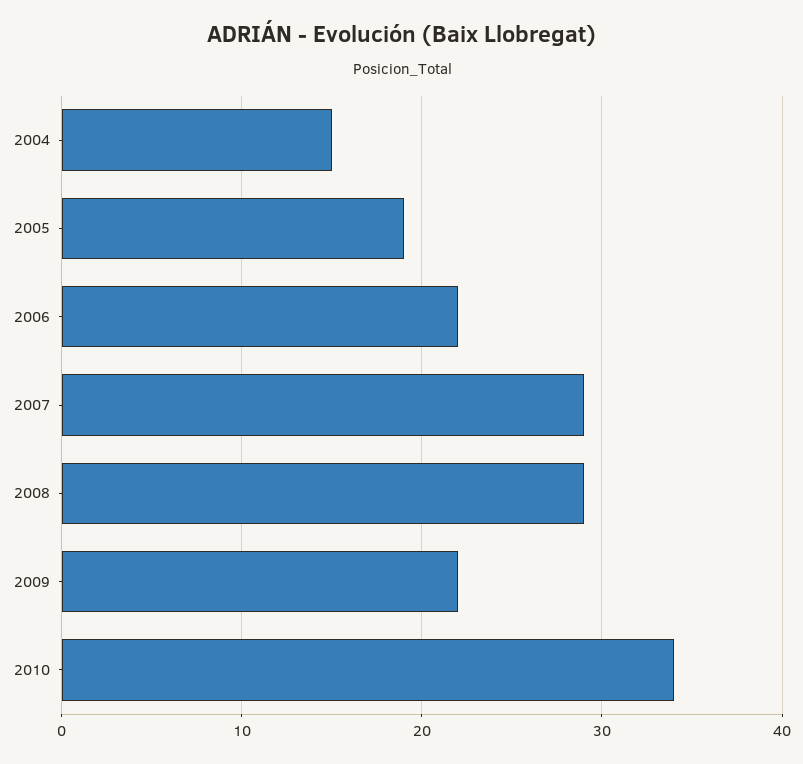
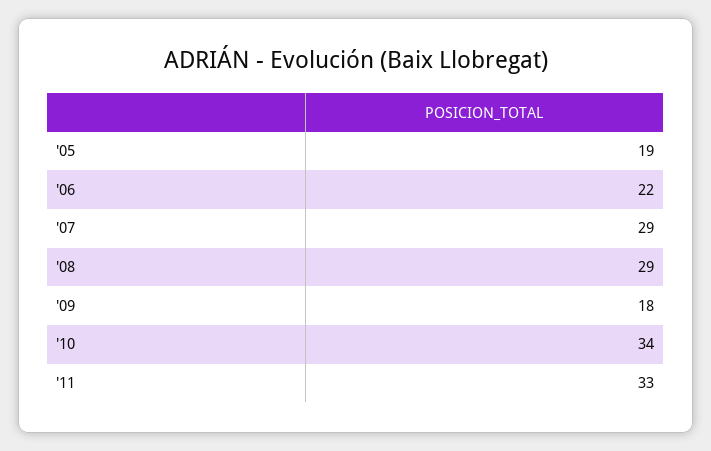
2004: 15 -> none
2009: 22 -> 18
'11: none -> 33

